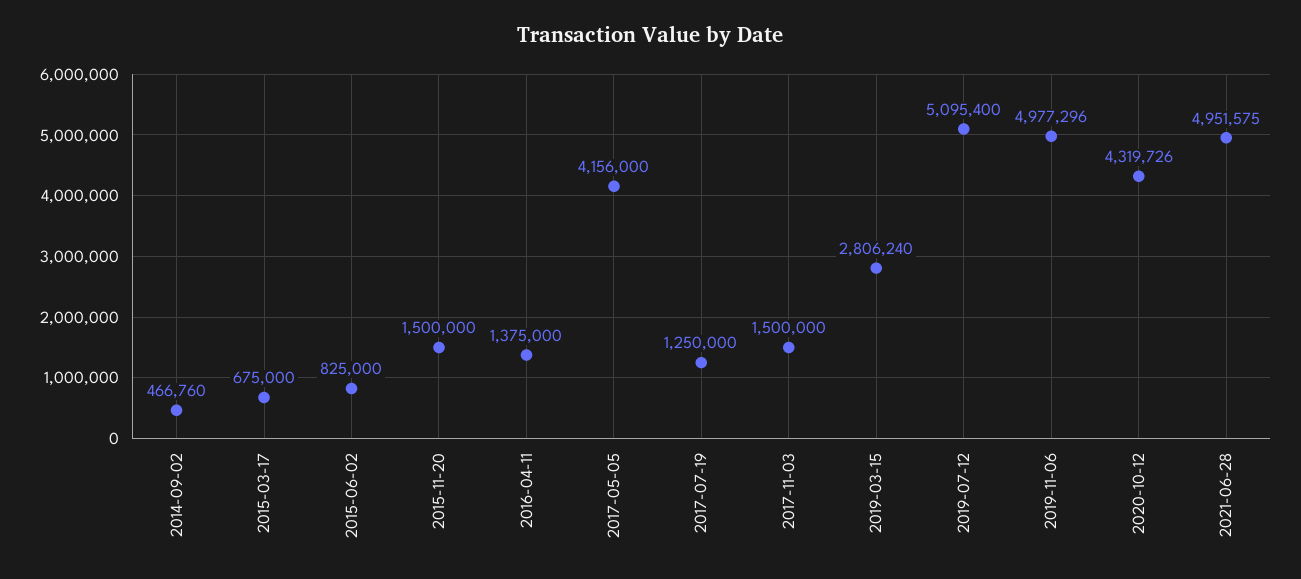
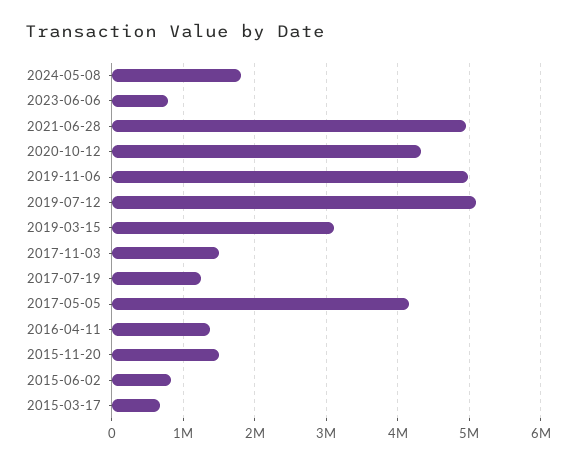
2014-09-02: 466760 -> none
2019-03-15: 2806240 -> 3100000
2024-05-08: none -> 1800000
2023-06-06: none -> 800000

